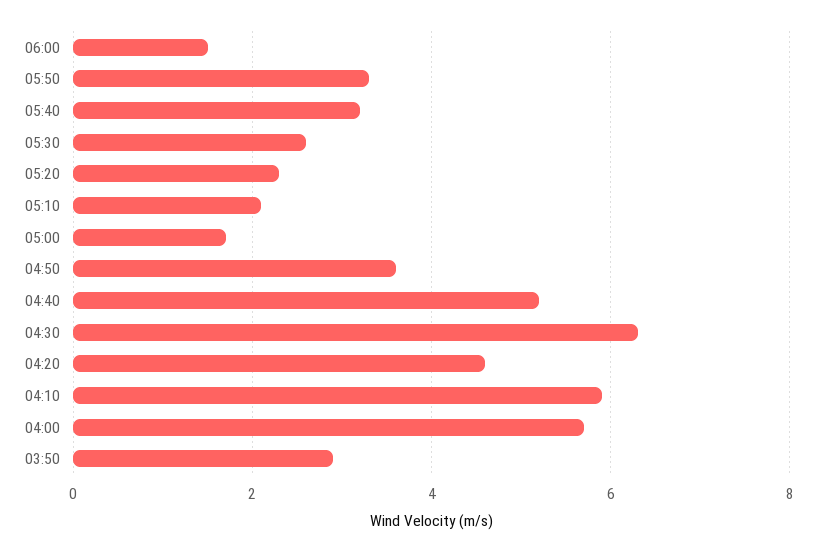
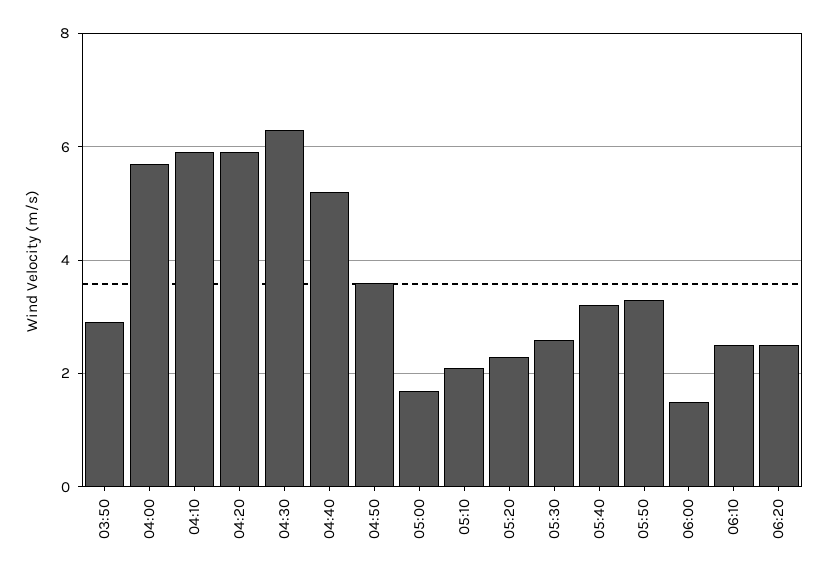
04:20: 4.5 -> 6
06:10: none -> 2.5
06:20: none -> 2.5

